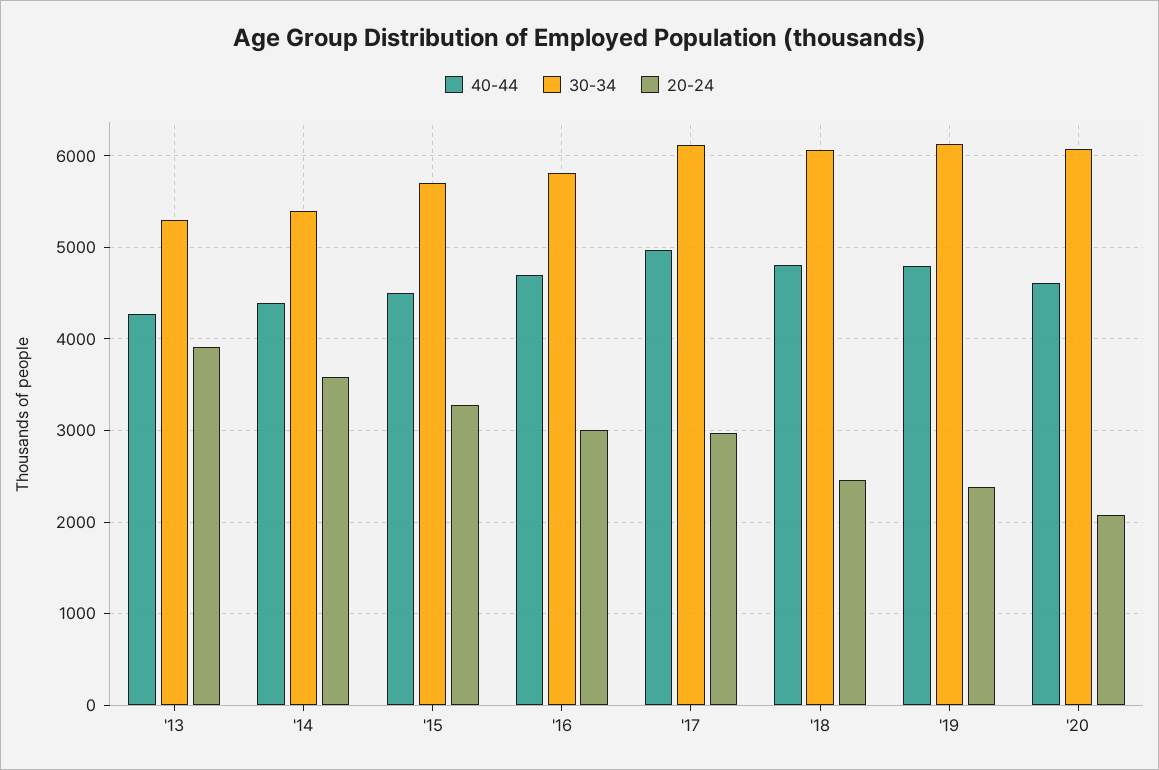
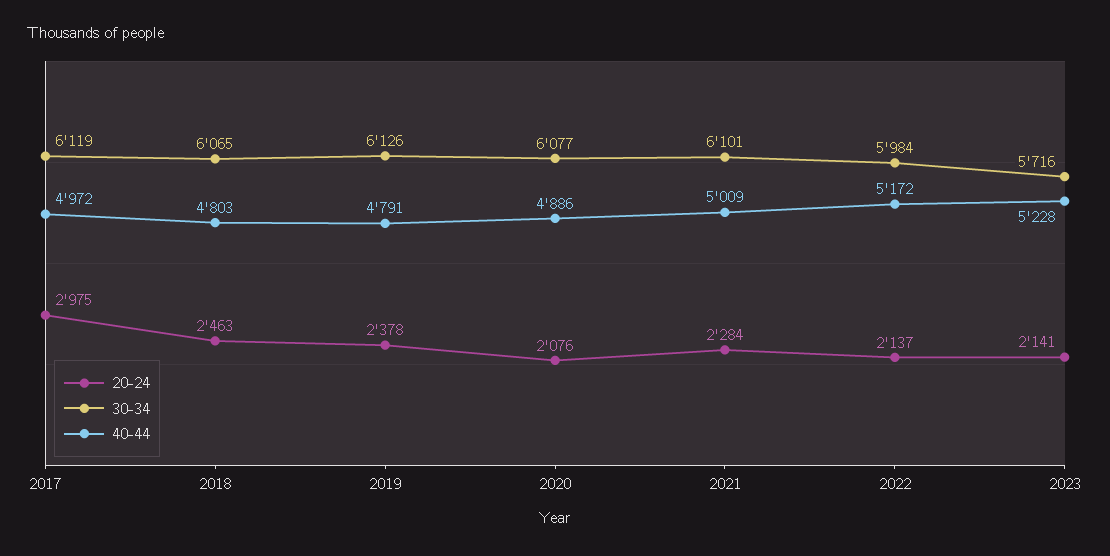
40-44, '13: 4300 -> none
30-34, '13: 5300 -> none
20-24, '13: 3900 -> none
40-44, '14: 4400 -> none
30-34, '14: 5400 -> none
20-24, '14: 3600 -> none
40-44, '15: 4500 -> none
30-34, '15: 5700 -> none
20-24, '15: 3300 -> none
40-44, '16: 4700 -> none
30-34, '16: 5800 -> none
20-24, '16: 3000 -> none
40-44, '20: 4600 -> 4886
20-24, 2021: none -> 2284
30-34, 2021: none -> 6101
40-44, 2021: none -> 5009
20-24, 2022: none -> 2137
30-34, 2022: none -> 5984
40-44, 2022: none -> 5172
20-24, 2023: none -> 2141
30-34, 2023: none -> 5716
40-44, 2023: none -> 5228

